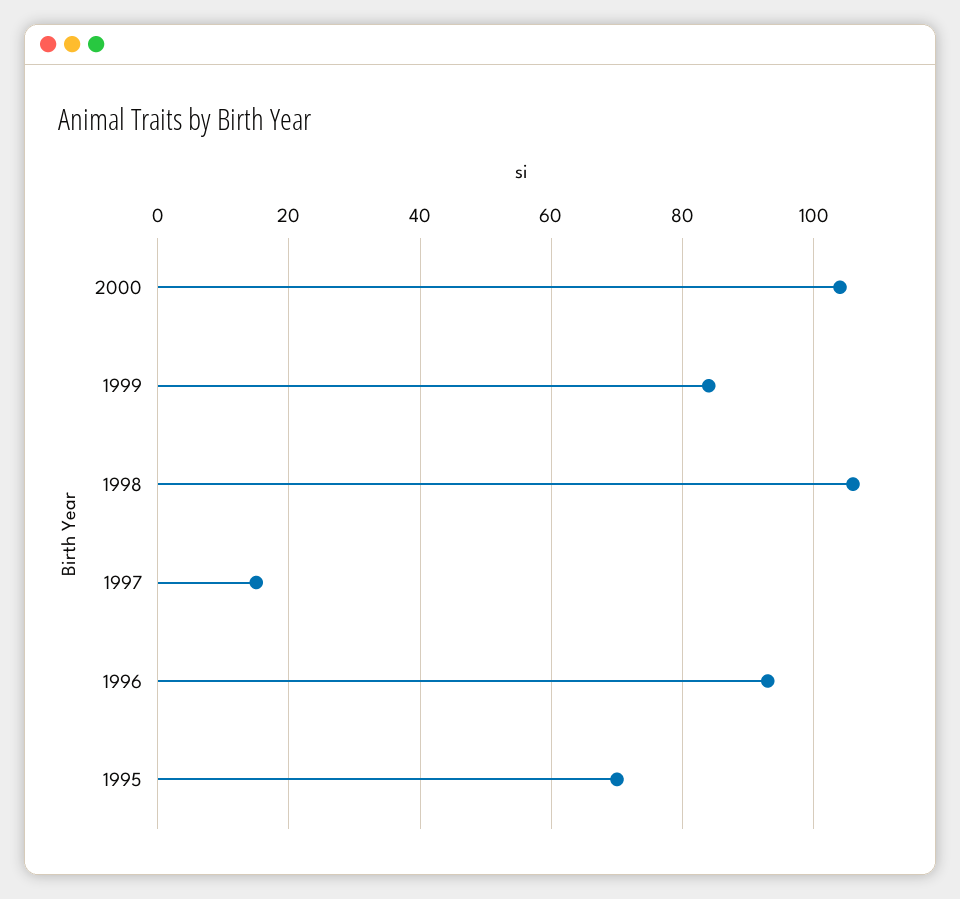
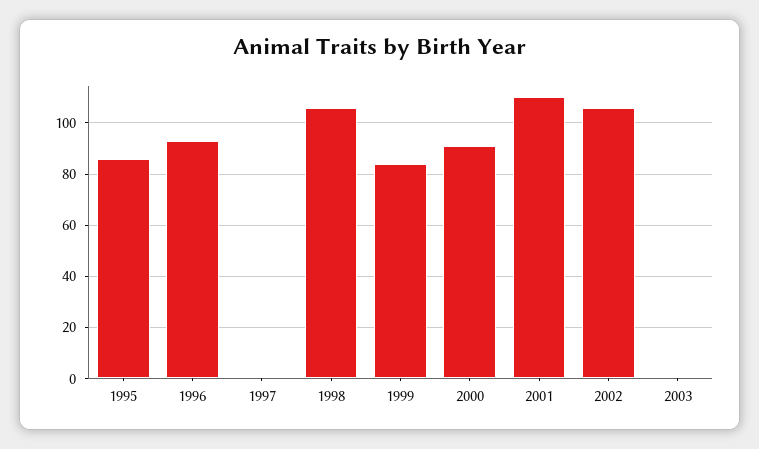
2000: 105 -> 90
1997: 15 -> 0
1995: 70 -> 85
2001: none -> 110
2002: none -> 105
2003: none -> 0

